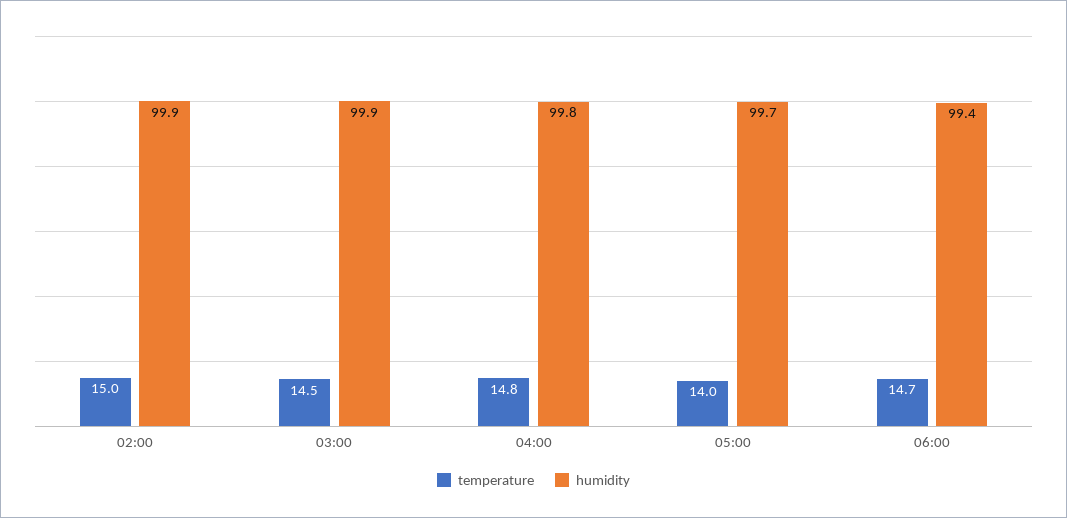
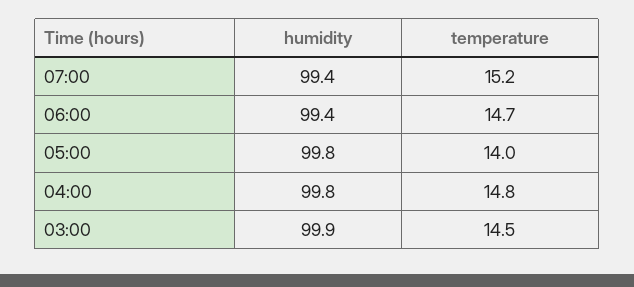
temperature, 02:00: 15 -> none
humidity, 02:00: 99.9 -> none
humidity, 05:00: 99.7 -> 99.8
humidity, 07:00: none -> 99.4
temperature, 07:00: none -> 15.2

